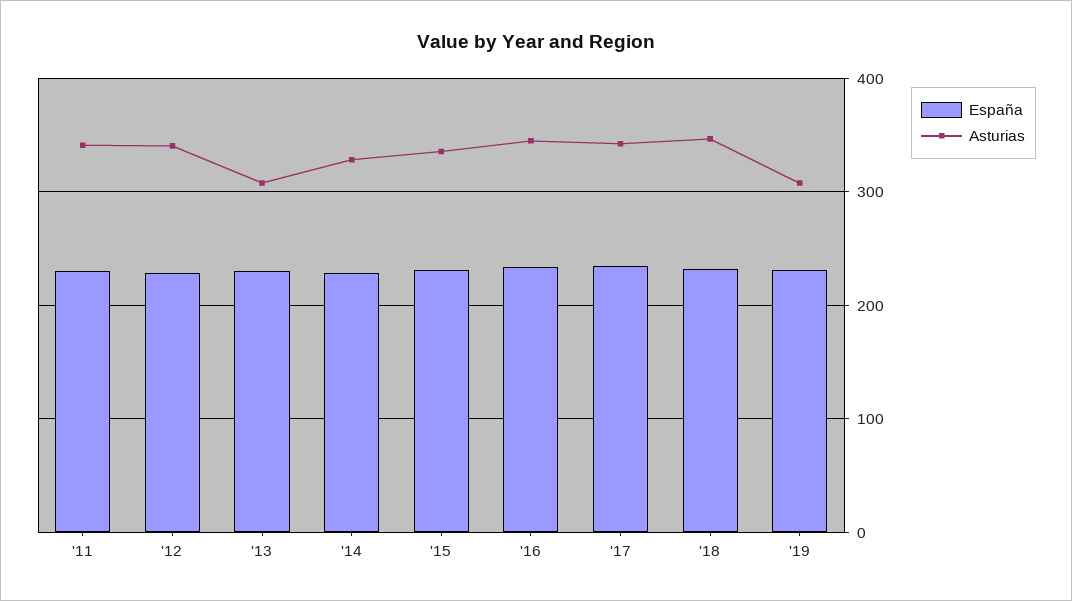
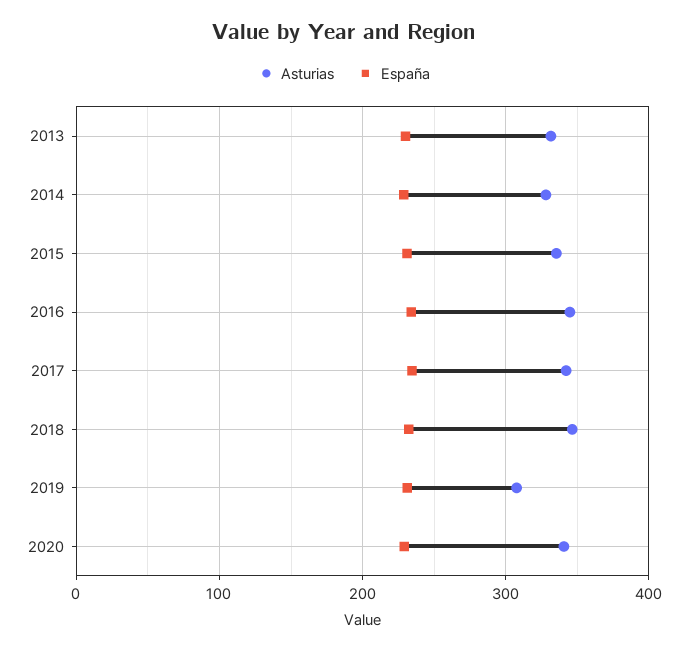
España, '11: 230 -> none
Asturias, '11: 340 -> none
España, '12: 230 -> none
Asturias, '12: 340 -> none
Asturias, '13: 310 -> 330
Asturias, 2020: none -> 340
España, 2020: none -> 230

